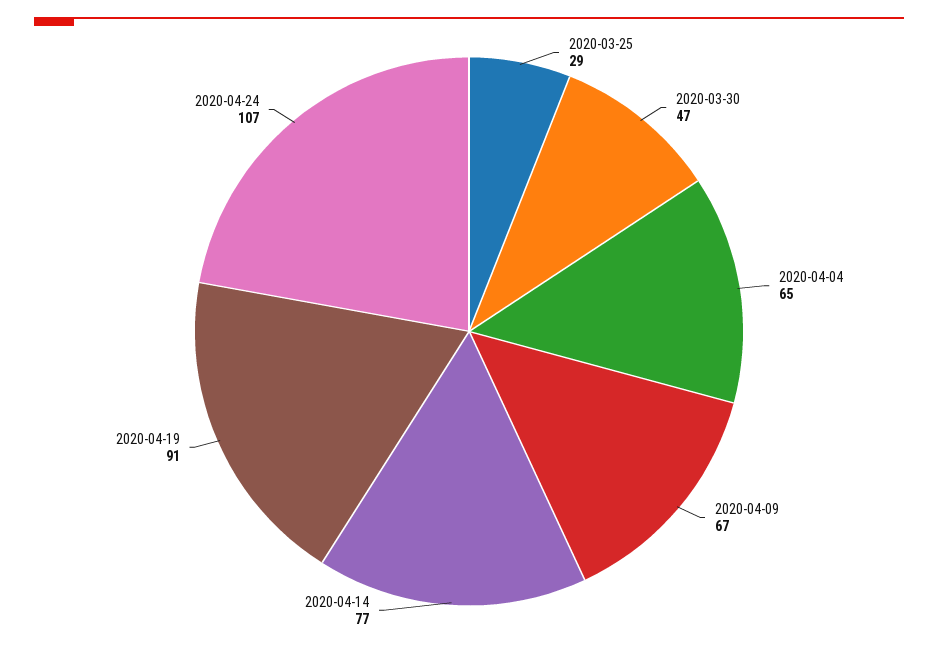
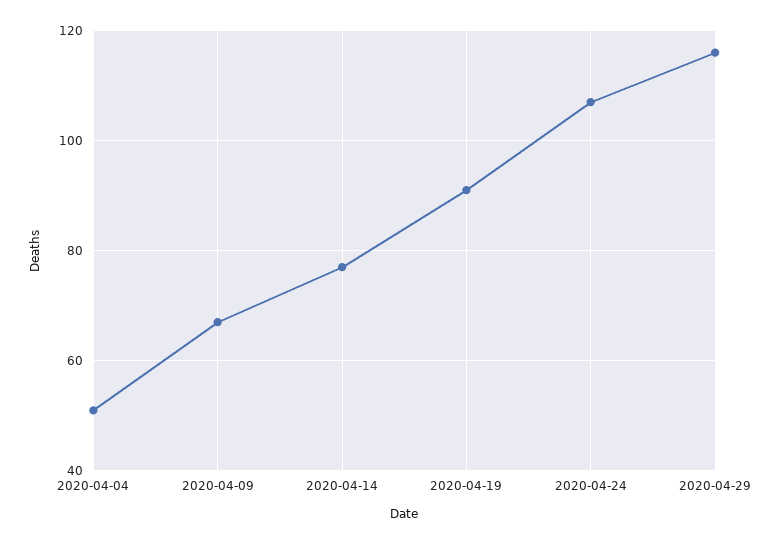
2020-03-25: 29 -> none
2020-03-30: 47 -> none
2020-04-04: 65 -> 50
2020-04-29: none -> 115

